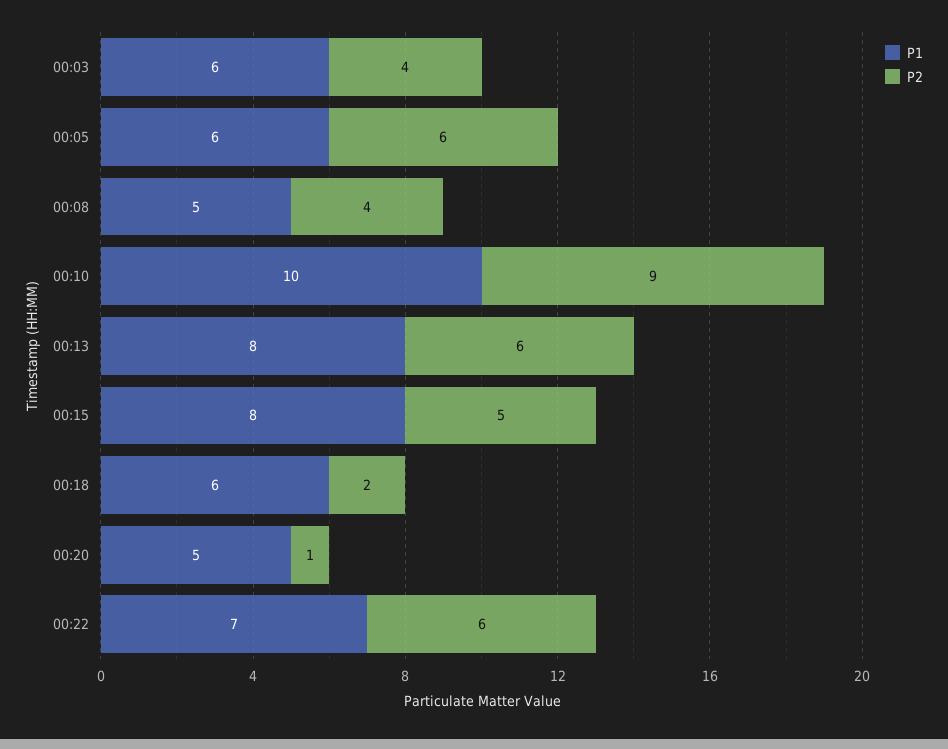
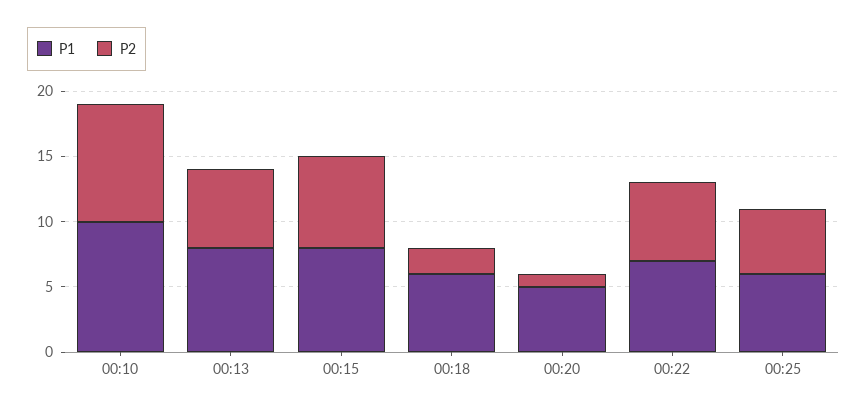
P1, 00:03: 6 -> none
P2, 00:03: 4 -> none
P1, 00:05: 6 -> none
P2, 00:05: 6 -> none
P1, 00:08: 5 -> none
P2, 00:08: 4 -> none
P2, 00:15: 5 -> 7
P1, 00:25: none -> 6
P2, 00:25: none -> 5

